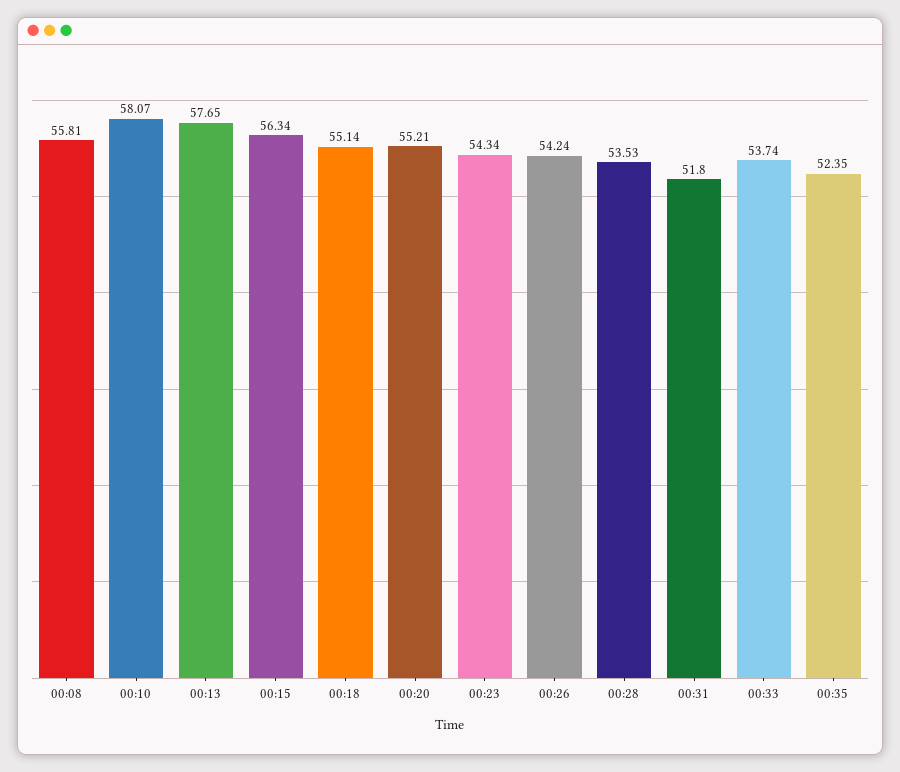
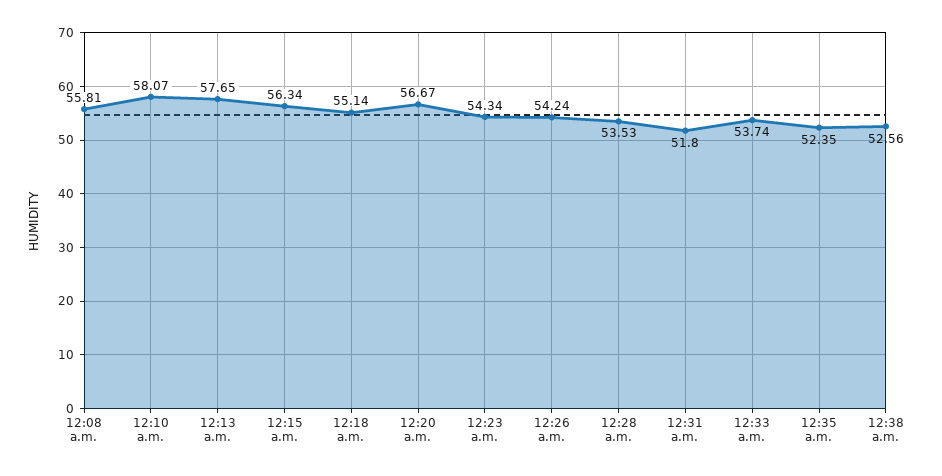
00:20: 55.21 -> 56.67
12:38 a.m.: none -> 52.56

